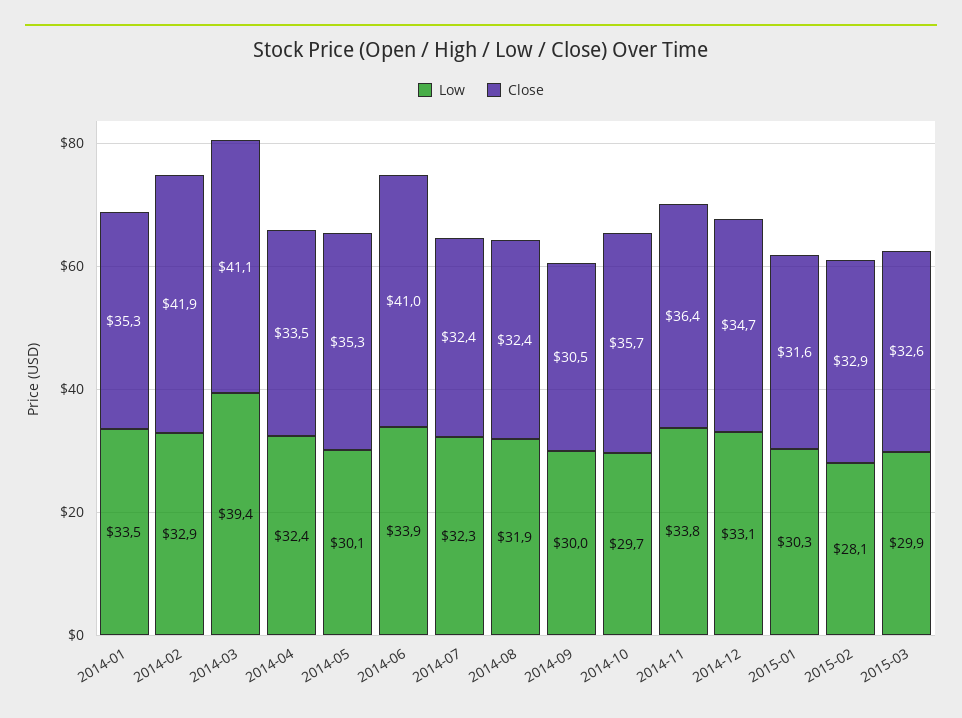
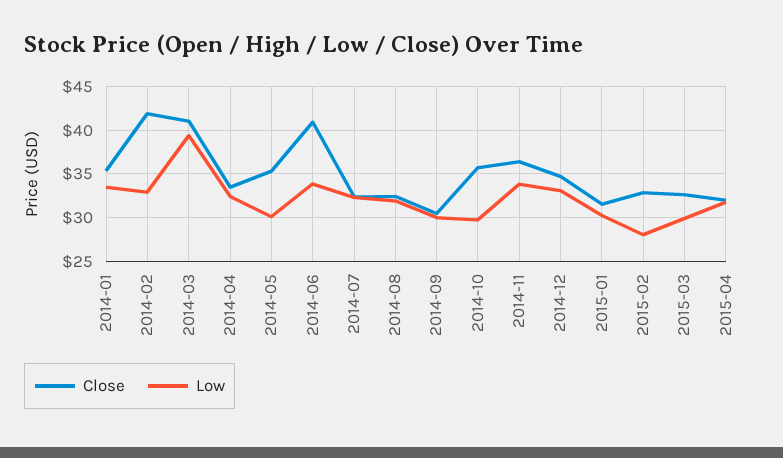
Close, 2015-04: none -> 32
Low, 2015-04: none -> 32

